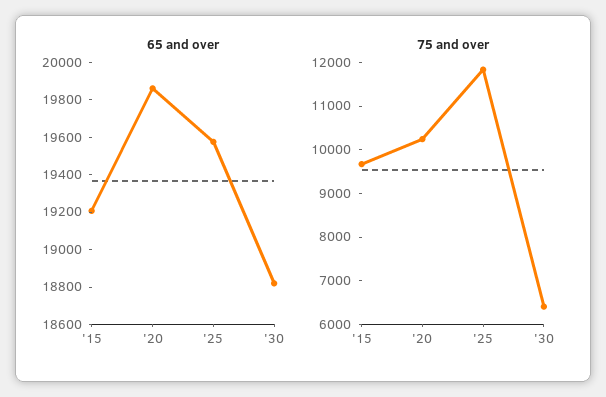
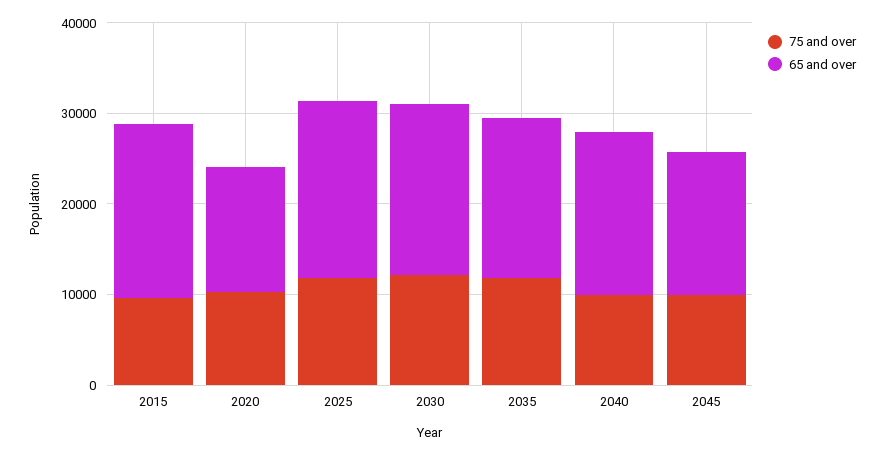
65 and over, '20: 19850 -> 14000
75 and over, '30: 6400 -> 12000
75 and over, 2035: none -> 12000
65 and over, 2035: none -> 18000
75 and over, 2040: none -> 10000
65 and over, 2040: none -> 18000
75 and over, 2045: none -> 10000
65 and over, 2045: none -> 16000

